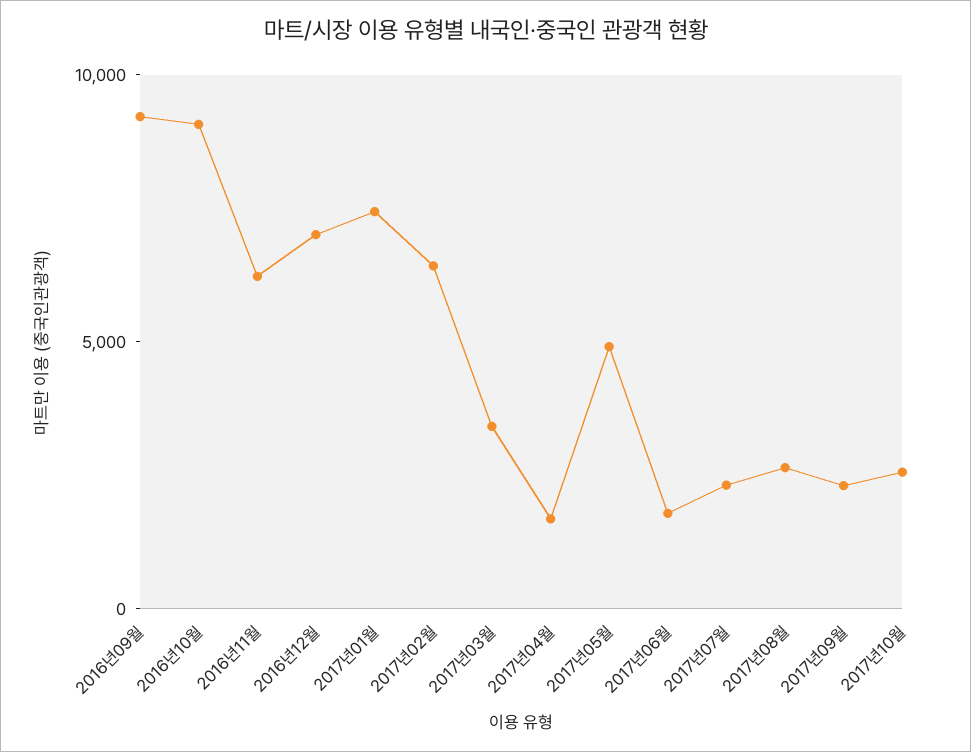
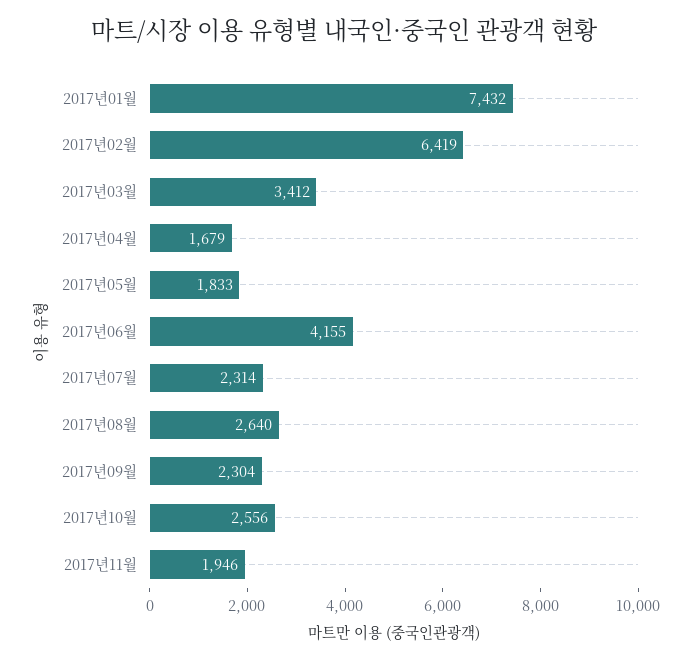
2016년09월: 9000 -> none
2016년10월: 9000 -> none
2016년11월: 6000 -> none
2016년12월: 7000 -> none
2017년05월: 5000 -> 1833
2017년06월: 2000 -> 4155
2017년11월: none -> 1946

